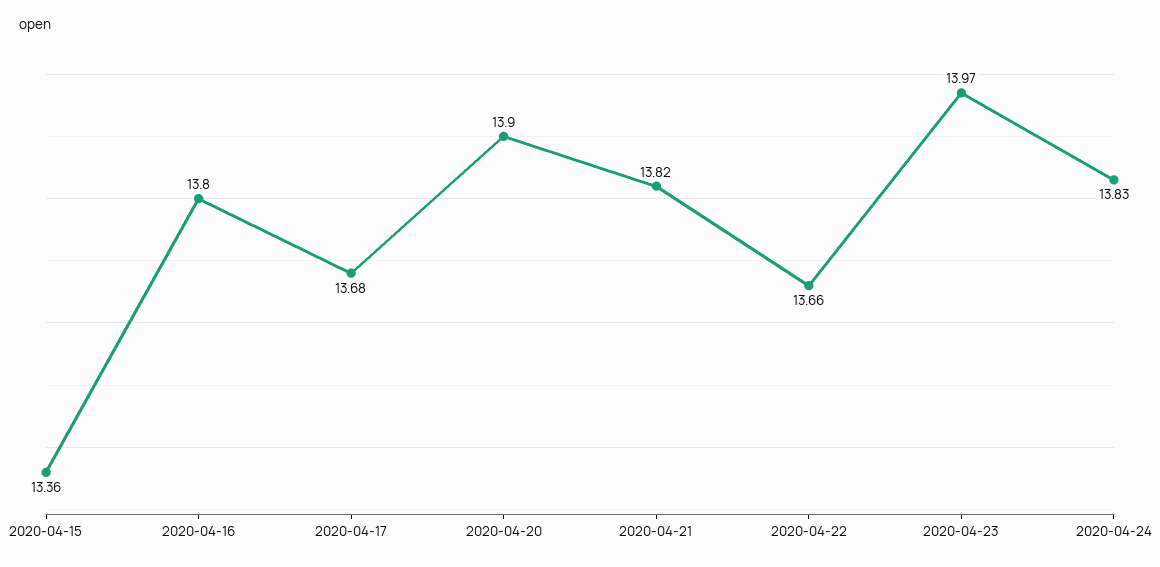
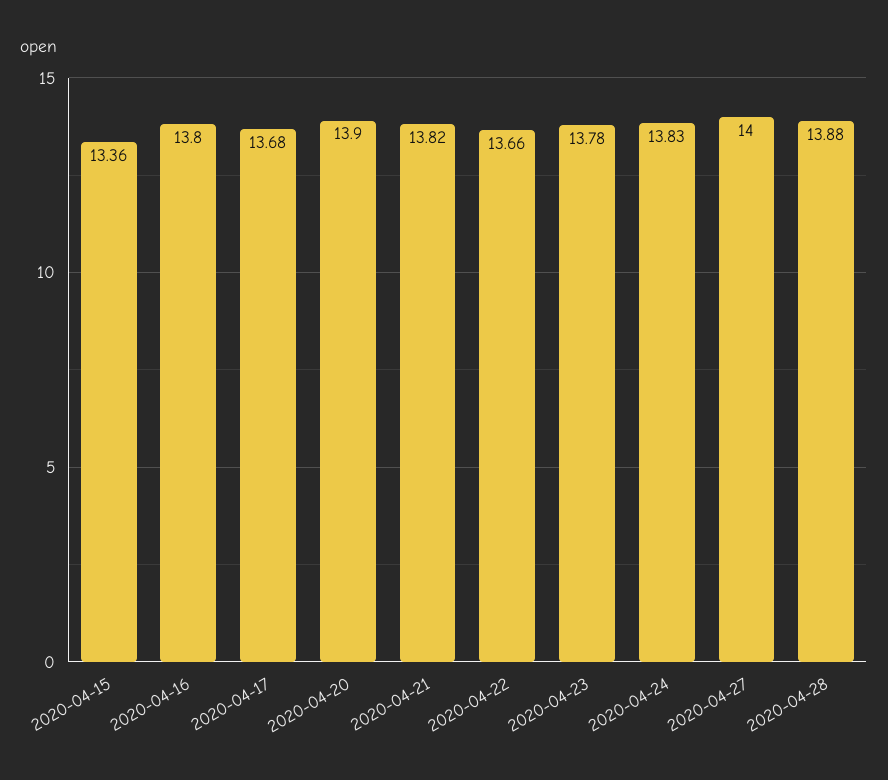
2020-04-23: 13.97 -> 13.78
2020-04-27: none -> 14
2020-04-28: none -> 13.88

